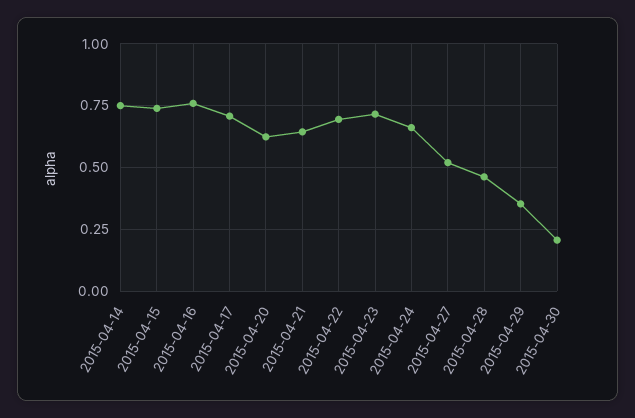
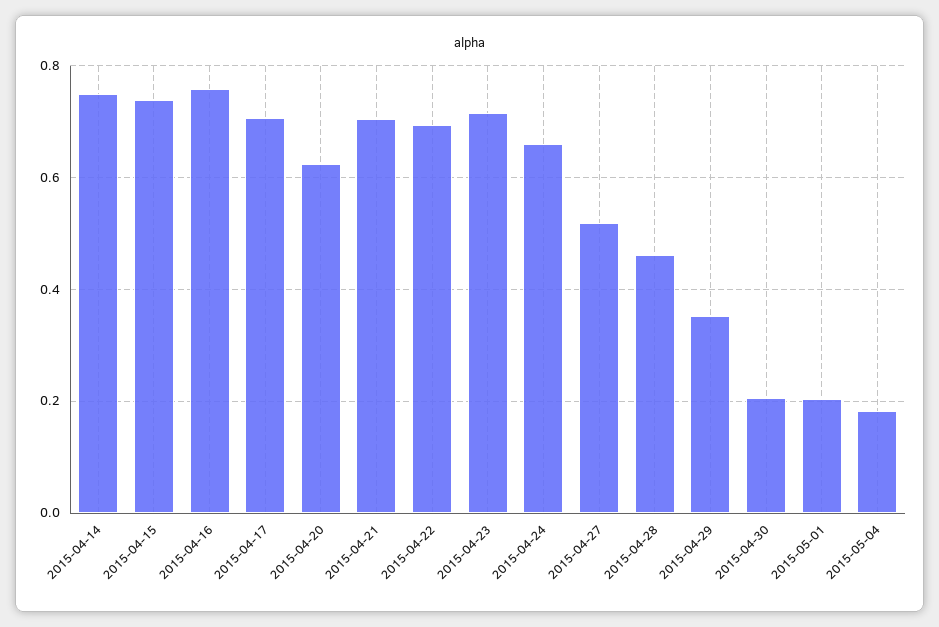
2015-04-21: 0.65 -> 0.7
2015-05-01: none -> 0.2
2015-05-04: none -> 0.18

